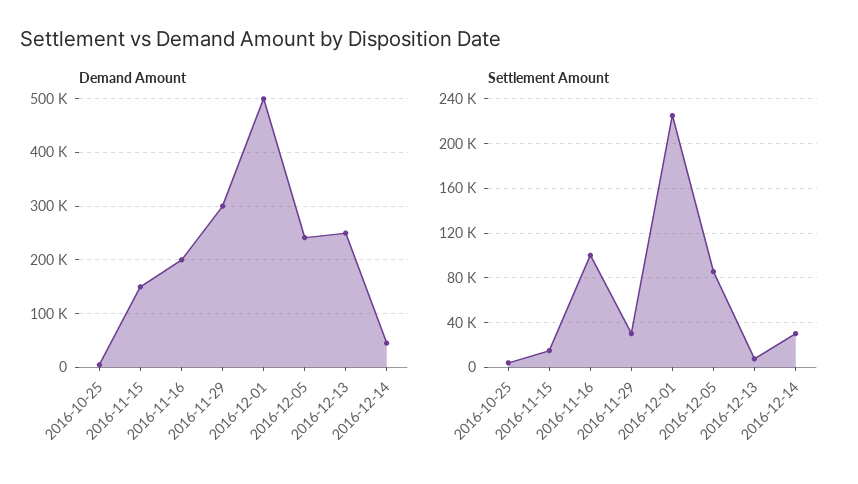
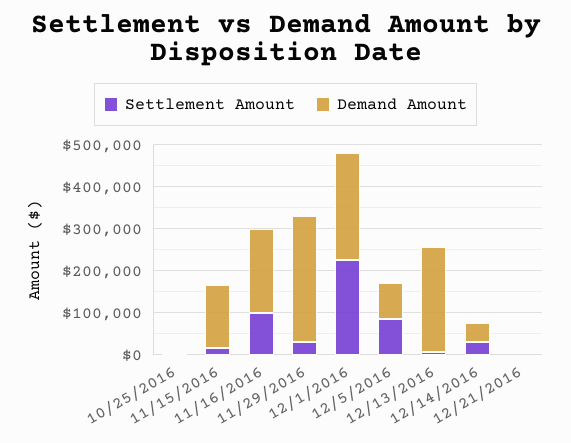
Demand Amount, 2016-12-01: 500000 -> 260000
Demand Amount, 2016-12-05: 240000 -> 80000
Settlement Amount, 12/21/2016: none -> 0
Demand Amount, 12/21/2016: none -> 0

